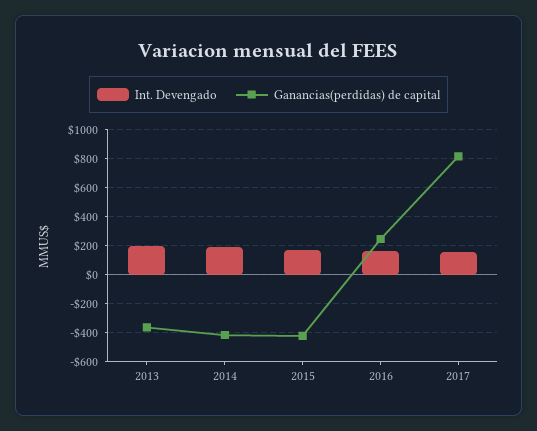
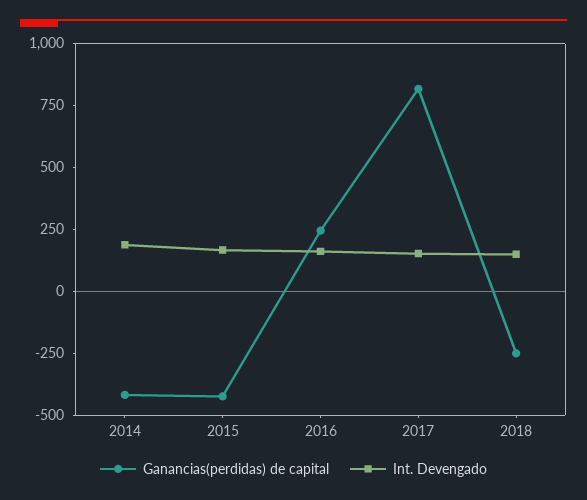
Int. Devengado, 2013: 200 -> none
Ganancias(perdidas) de capital, 2013: -350 -> none
Ganancias(perdidas) de capital, 2018: none -> -250
Int. Devengado, 2018: none -> 150

